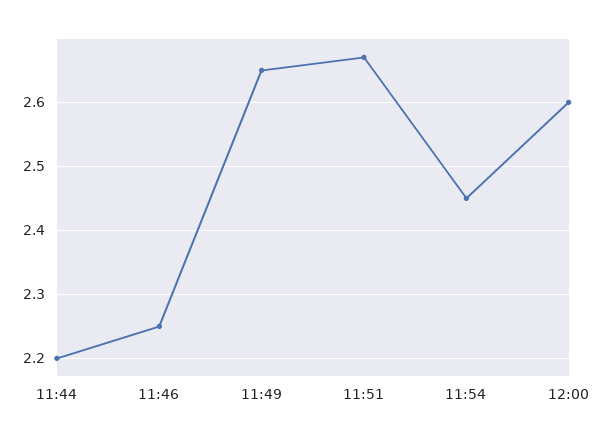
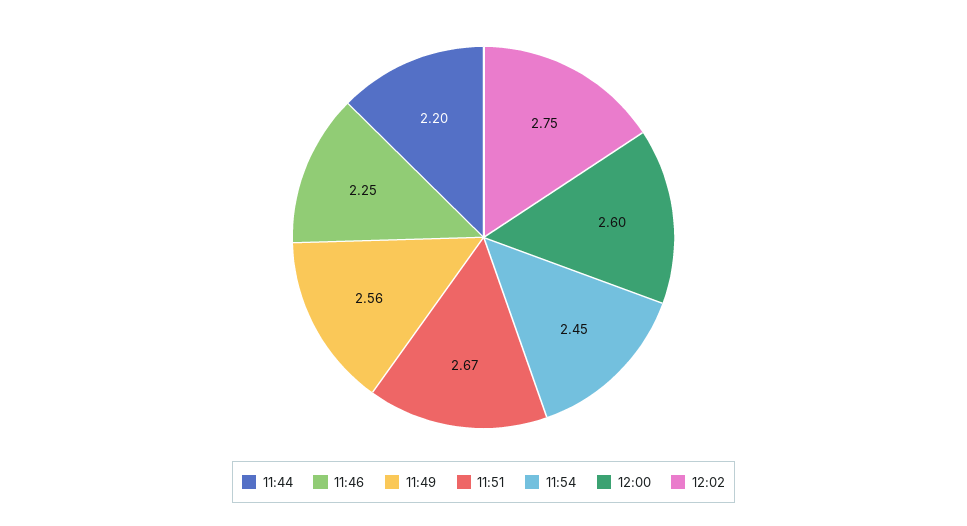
11:49: 2.65 -> 2.56
12:02: none -> 2.75

